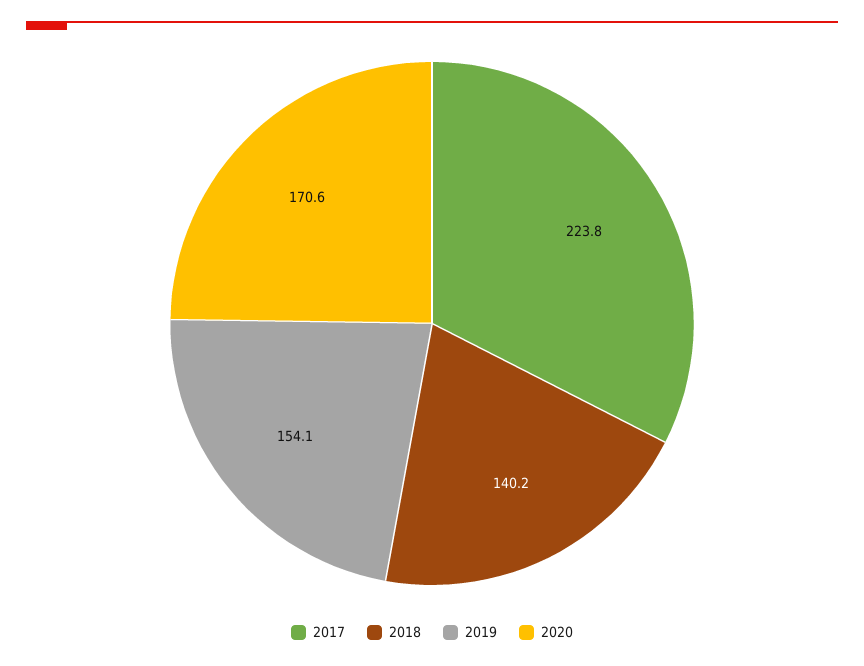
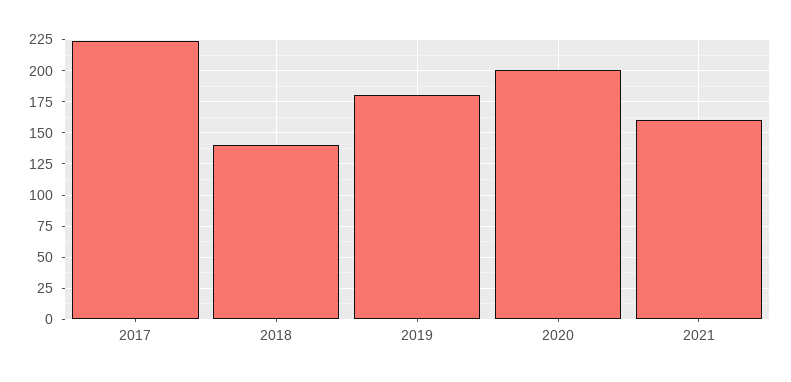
2019: 154.1 -> 180
2020: 170.6 -> 200
2021: none -> 160

